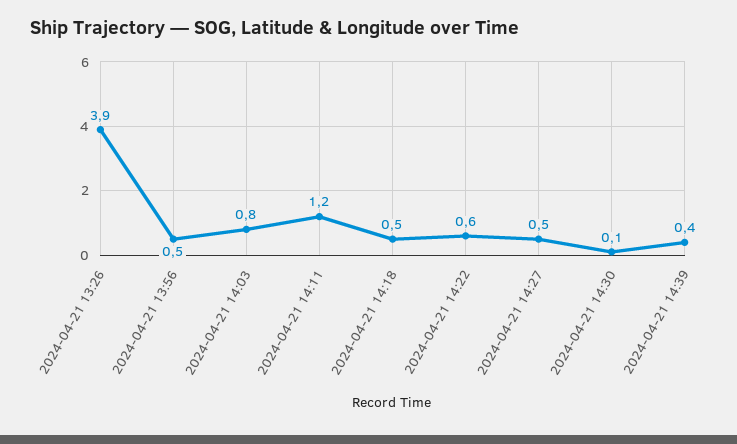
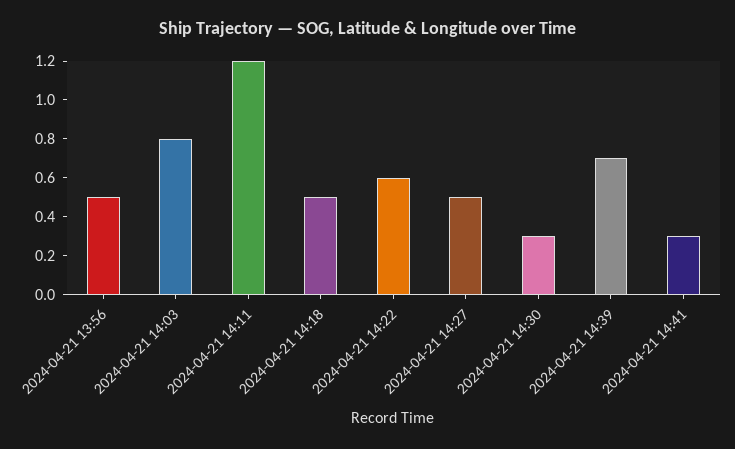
2024-04-21 13:26: 3.9 -> none
2024-04-21 14:30: 0.1 -> 0.3
2024-04-21 14:39: 0.4 -> 0.7
2024-04-21 14:41: none -> 0.3

